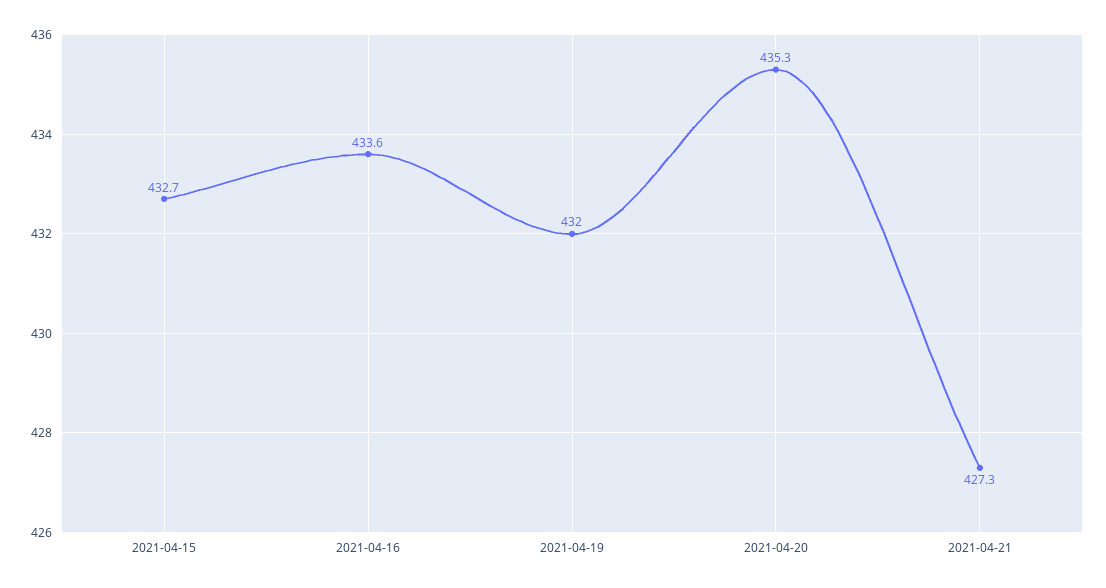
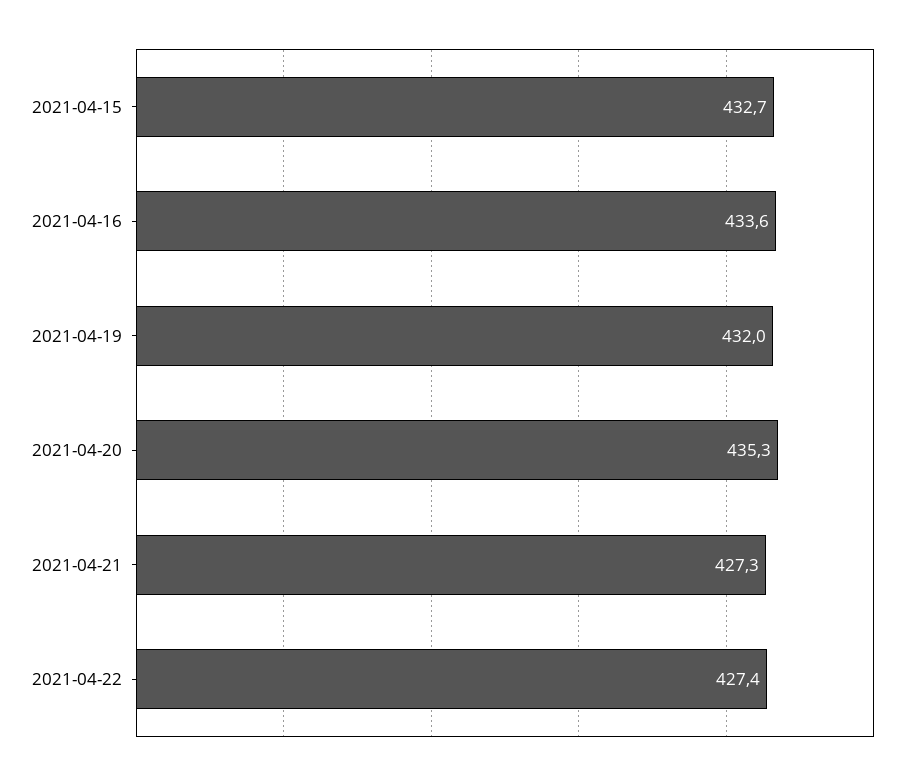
2021-04-22: none -> 427.4

